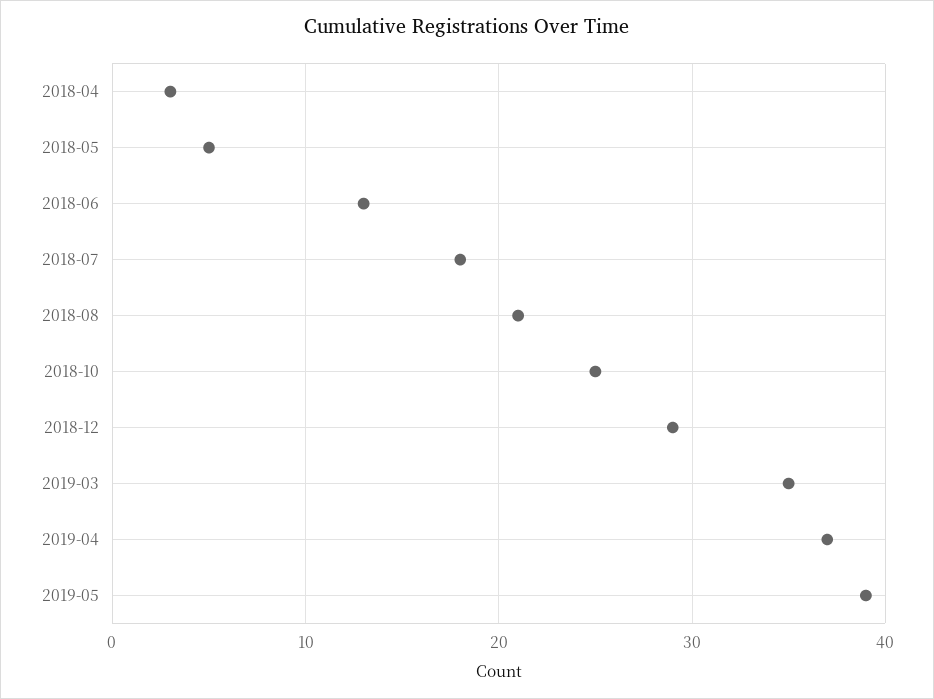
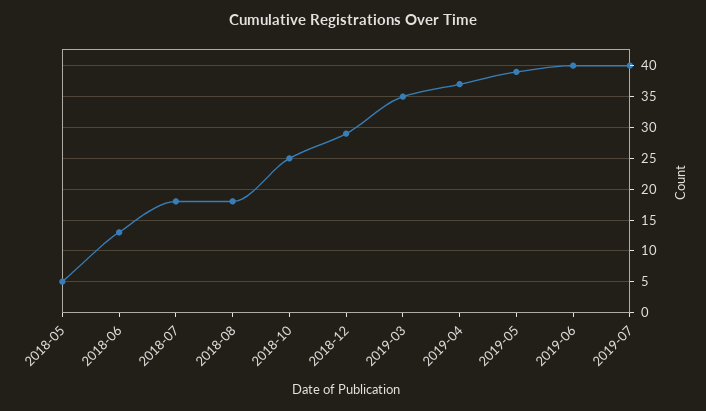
2018-04: 3 -> none
2018-08: 21 -> 18
2019-06: none -> 40
2019-07: none -> 40

